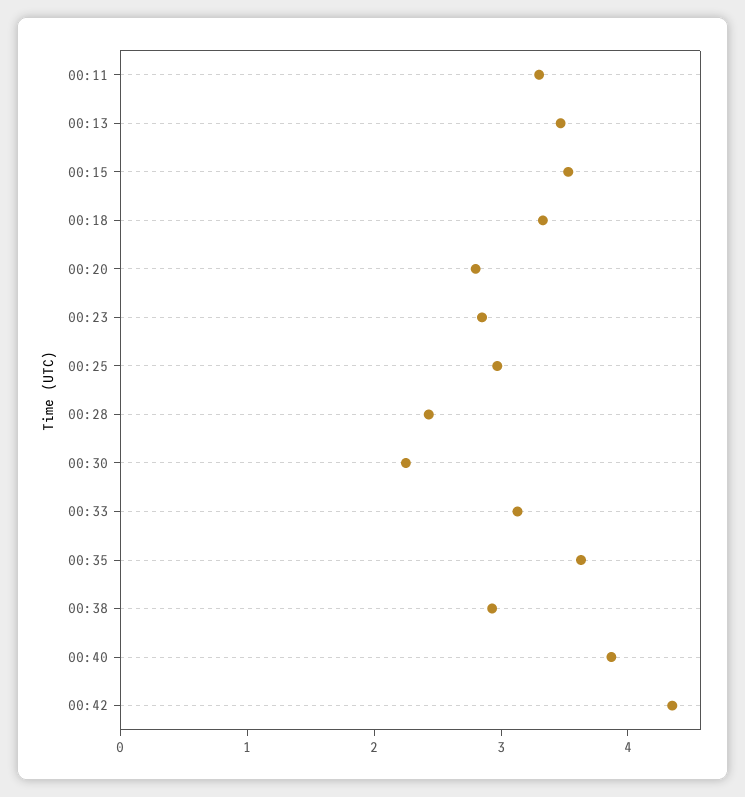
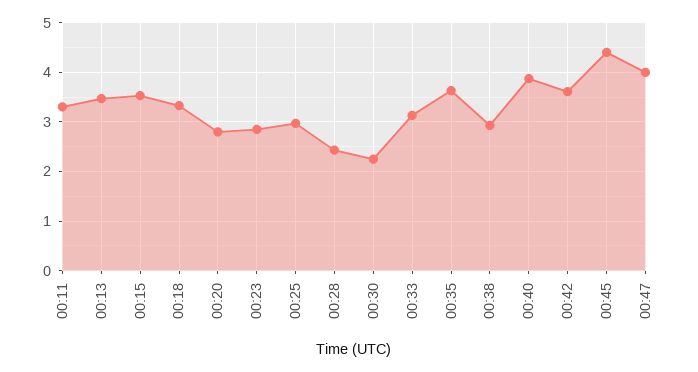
00:42: 4.4 -> 3.6
00:45: none -> 4.4
00:47: none -> 4

